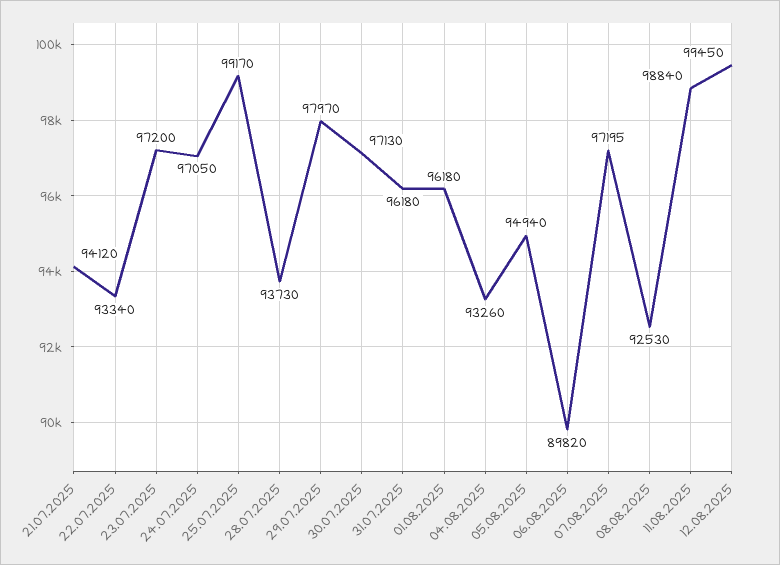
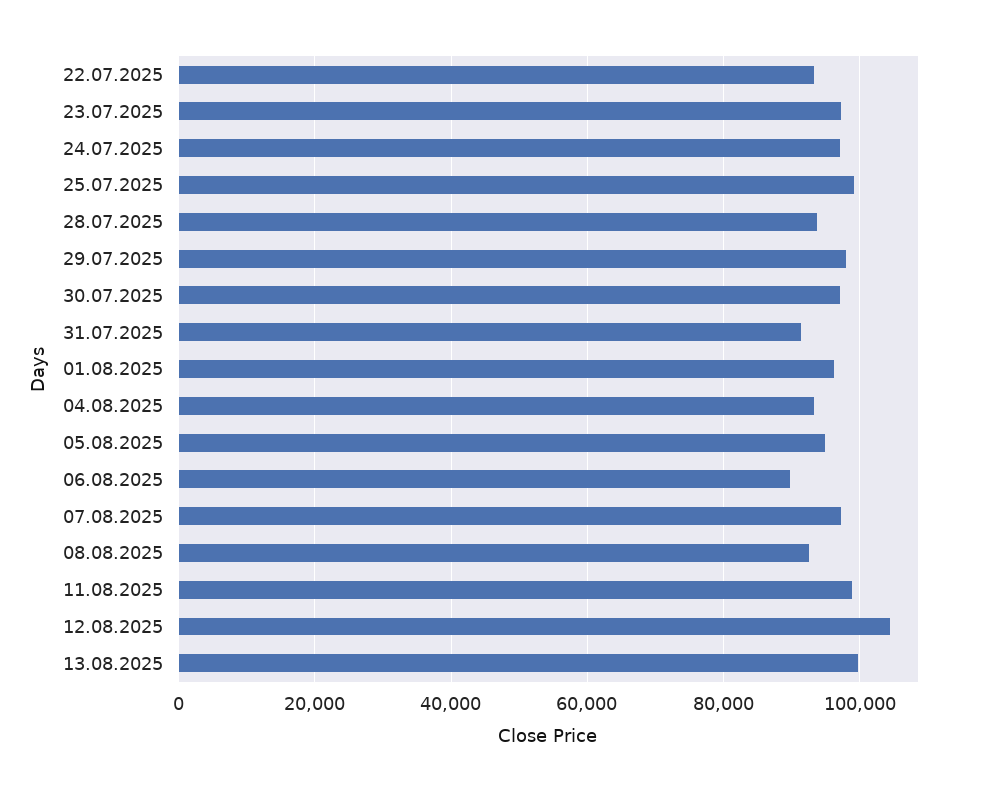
21.07.2025: 94120 -> none
31.07.2025: 96180 -> 92000
12.08.2025: 99450 -> 104000
13.08.2025: none -> 100000

